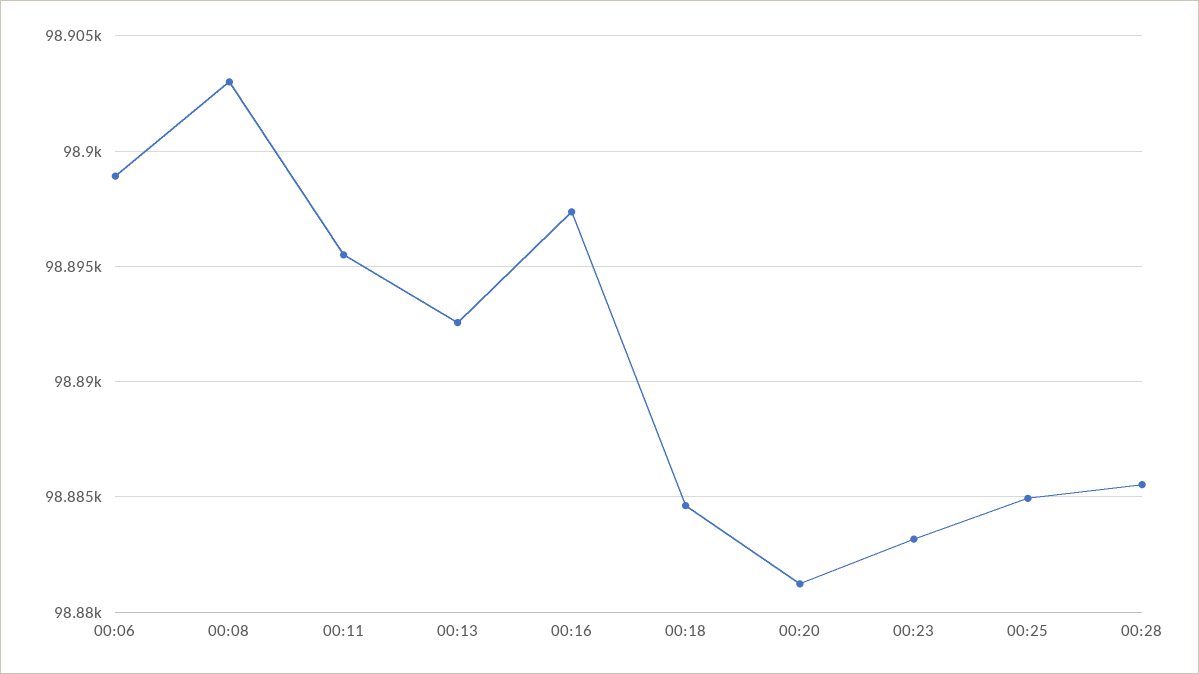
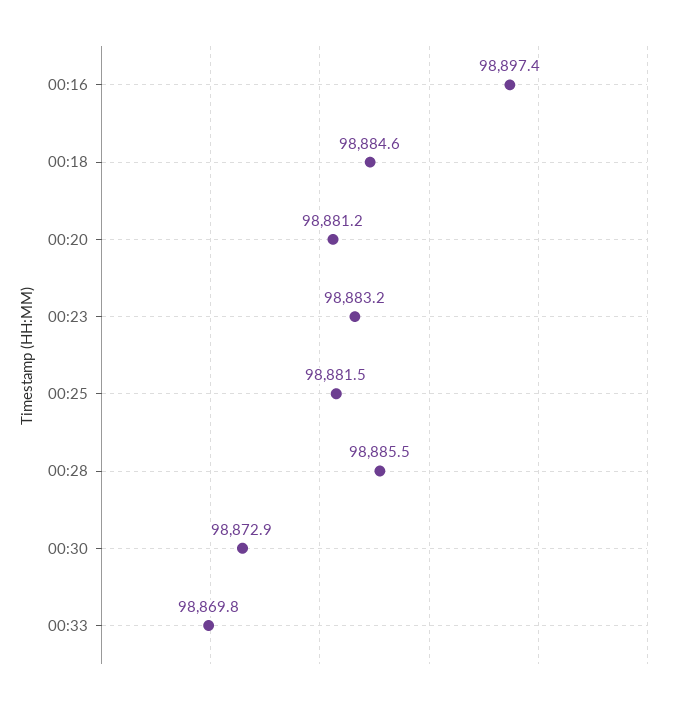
00:06: 98899 -> none
00:08: 98903 -> none
00:11: 98895.5 -> none
00:13: 98892.5 -> none
00:25: 98885 -> 98881.5
00:30: none -> 98872.9
00:33: none -> 98869.8

